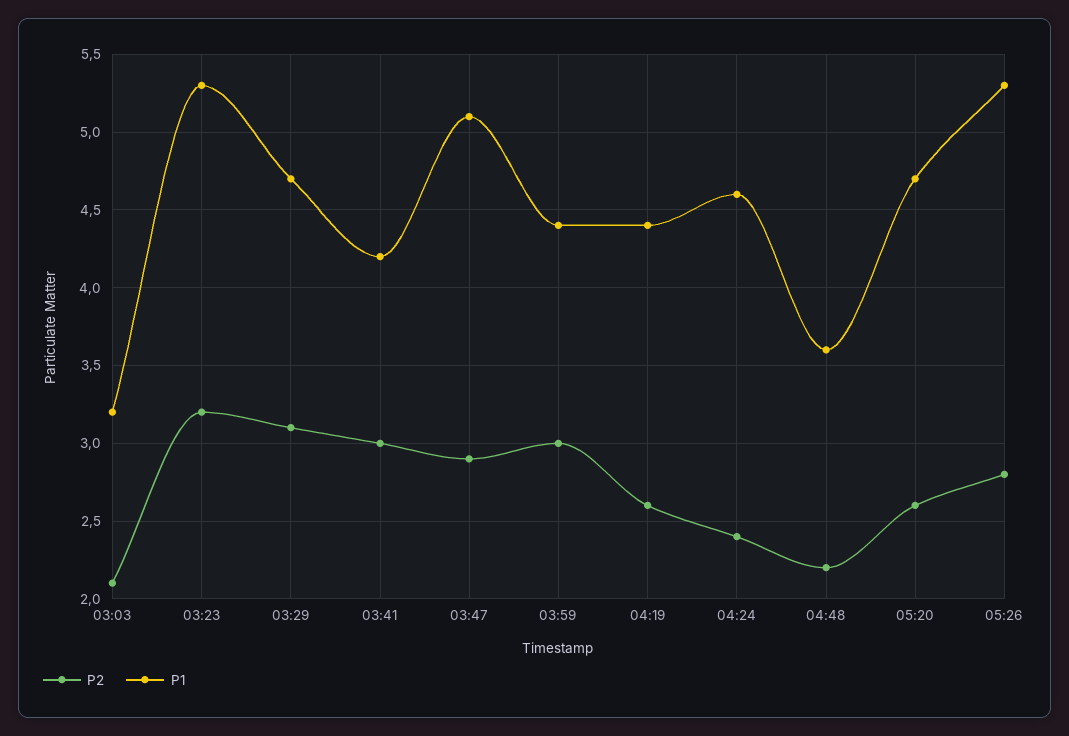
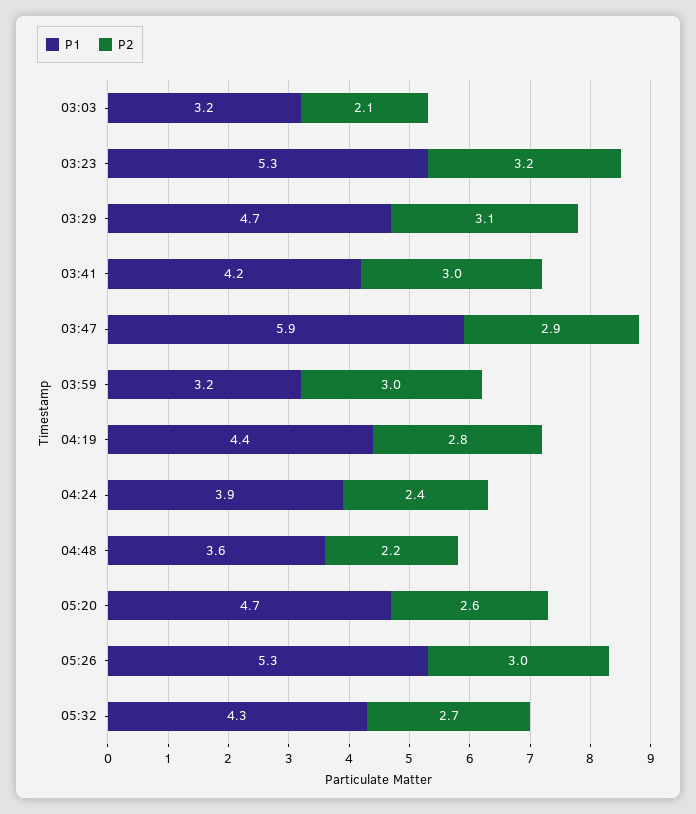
P1, 03:47: 5.1 -> 5.9
P1, 03:59: 4.4 -> 3.2
P2, 04:19: 2.6 -> 2.8
P1, 04:24: 4.6 -> 3.9
P2, 05:26: 2.8 -> 3
P1, 05:32: none -> 4.3
P2, 05:32: none -> 2.7

